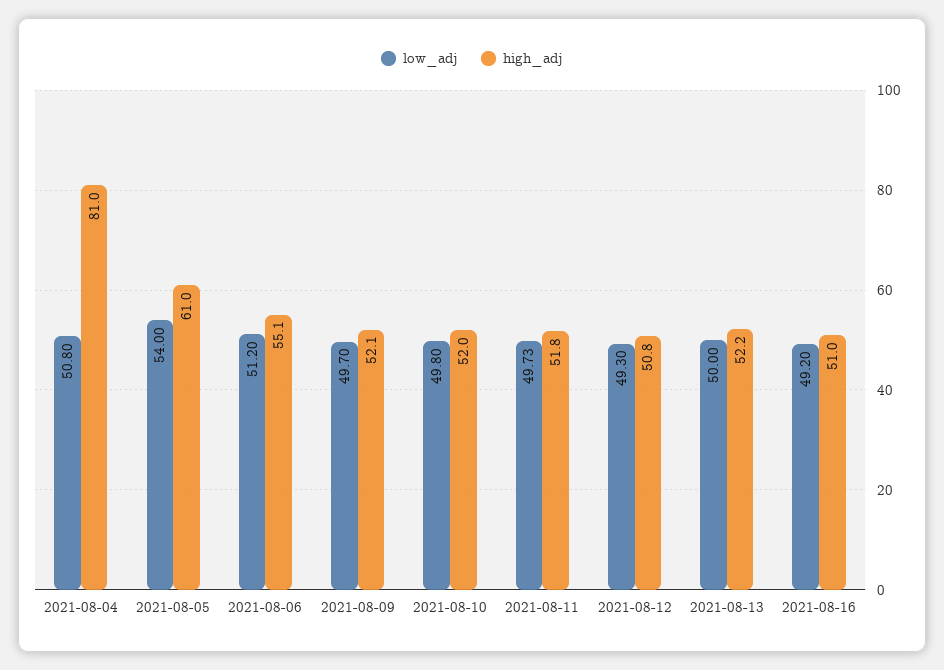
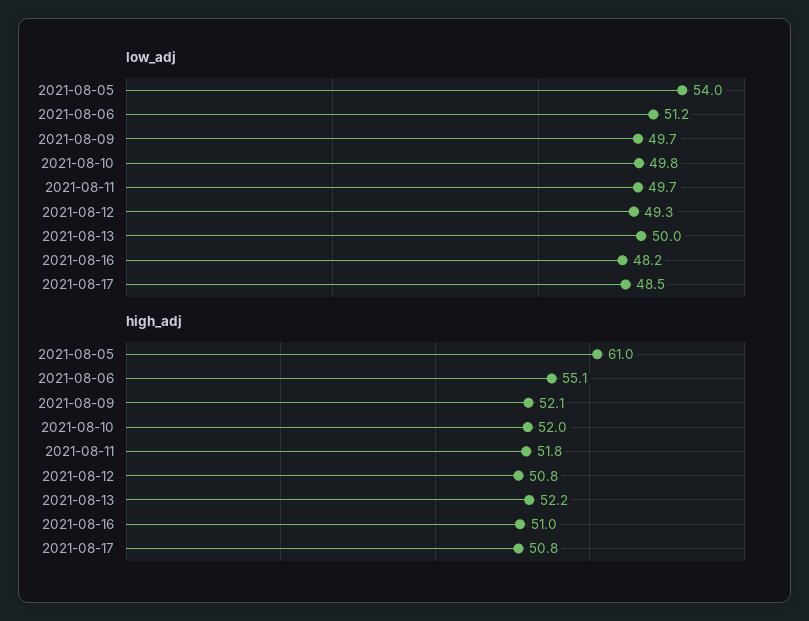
low_adj, 2021-08-04: 50.8 -> none
high_adj, 2021-08-04: 81 -> none
low_adj, 2021-08-16: 49.2 -> 48.2
low_adj, 2021-08-17: none -> 48.5
high_adj, 2021-08-17: none -> 50.8

